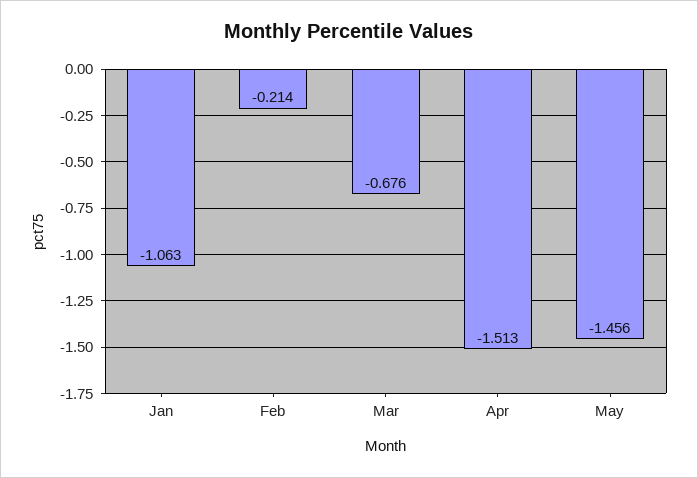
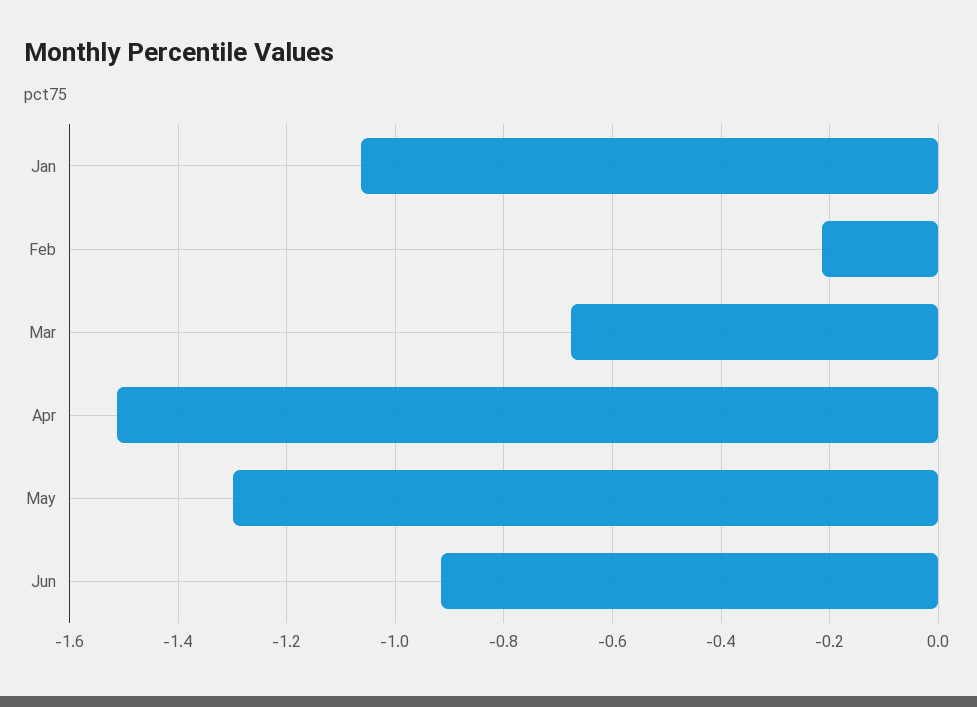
May: -1.456 -> -1.3
Jun: none -> -0.92

